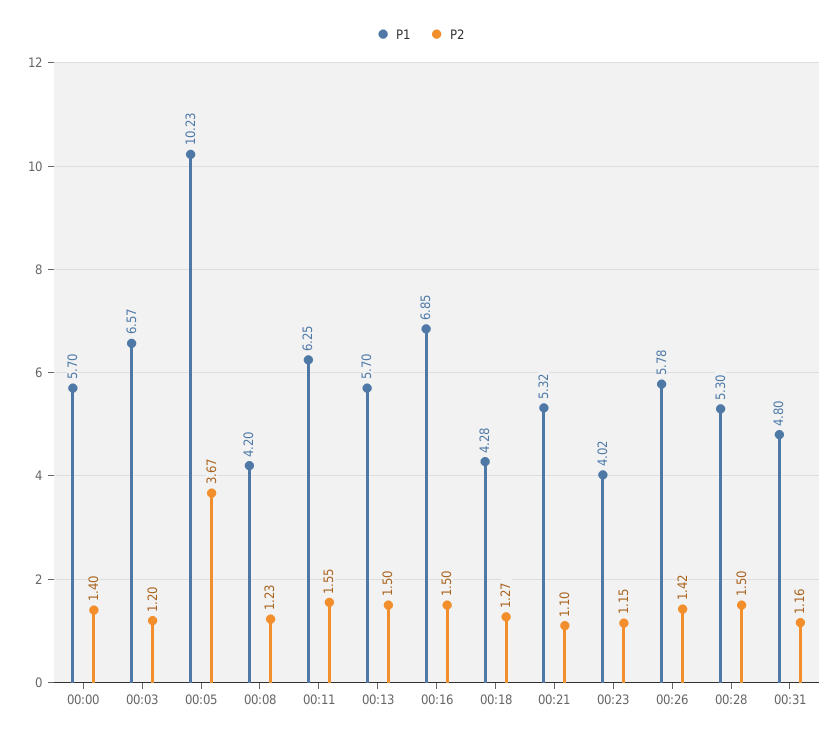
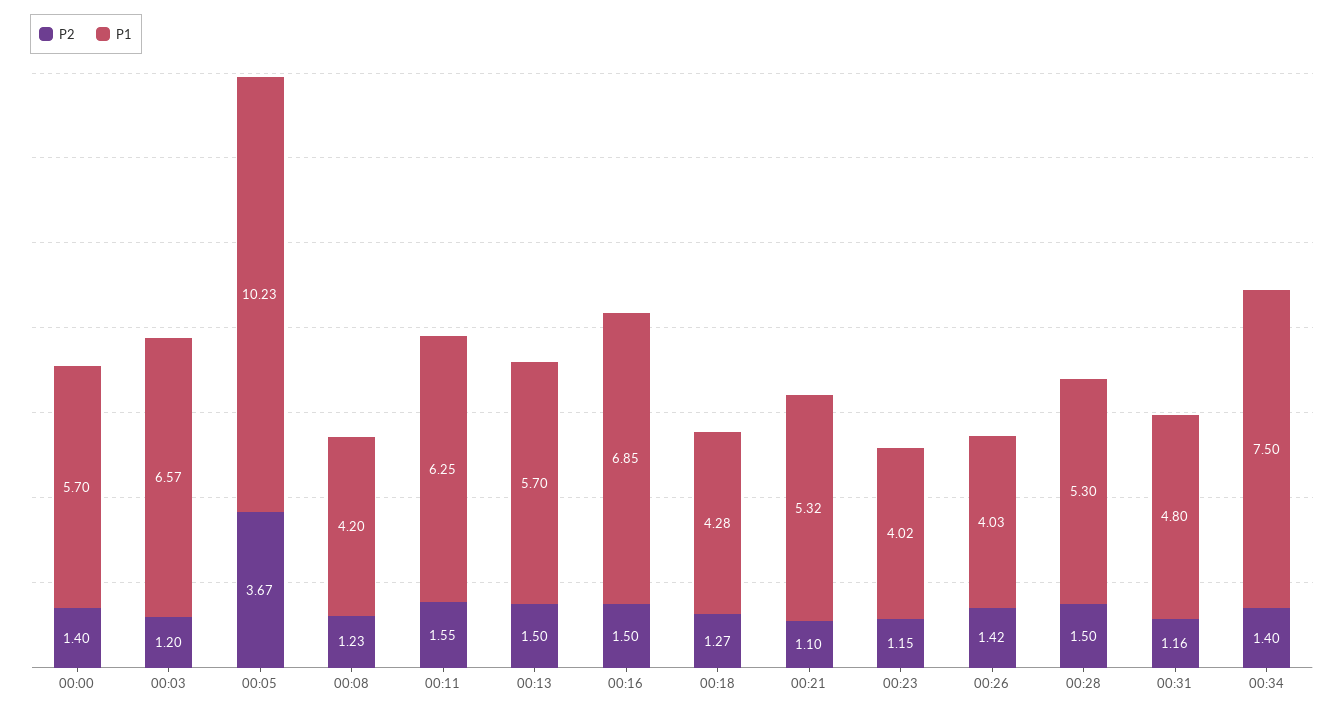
P1, 00:26: 5.78 -> 4.03
P2, 00:34: none -> 1.4
P1, 00:34: none -> 7.5

